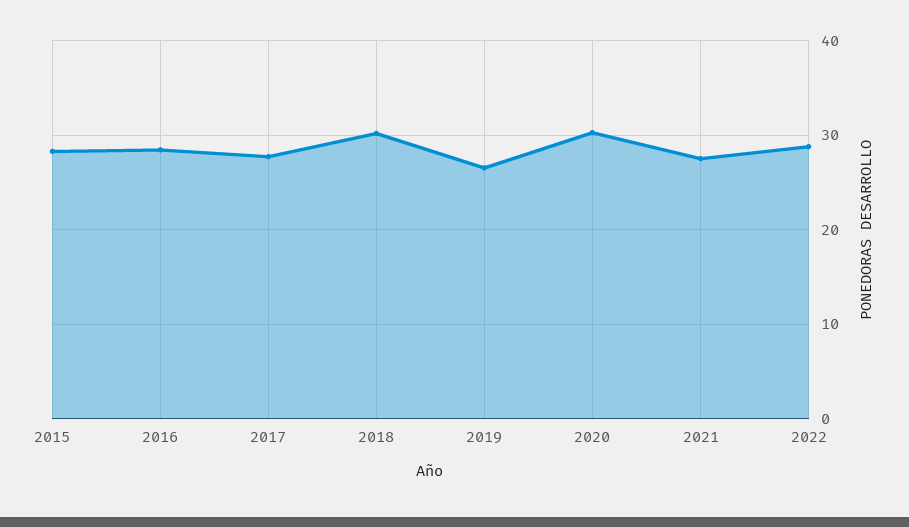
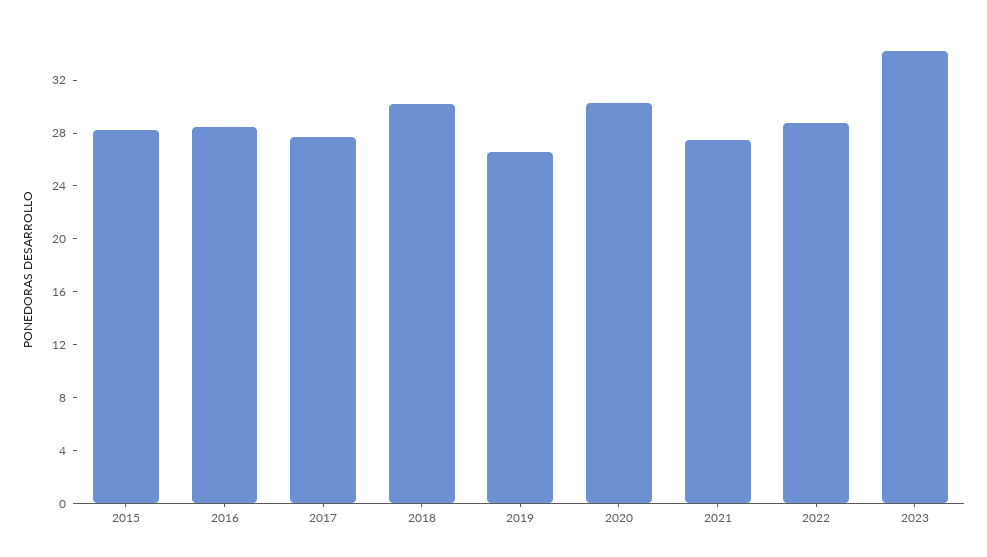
2023: none -> 34

